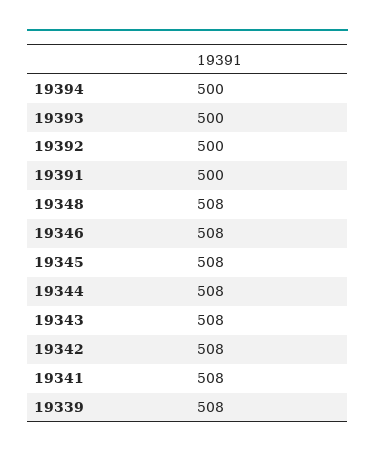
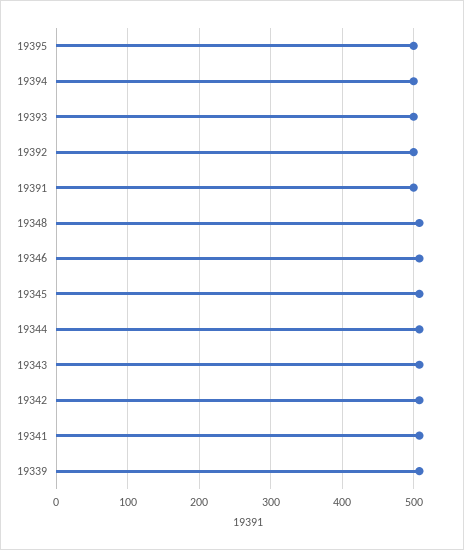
19395: none -> 500

